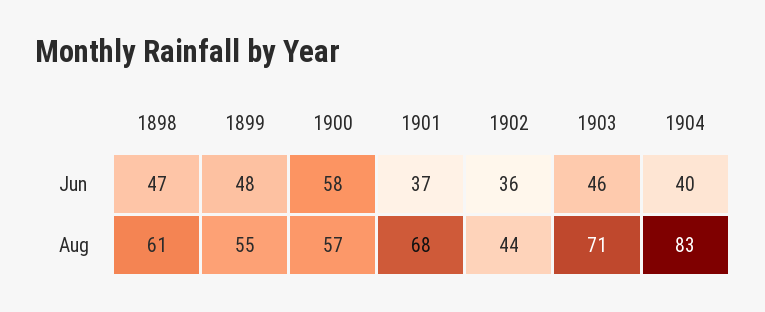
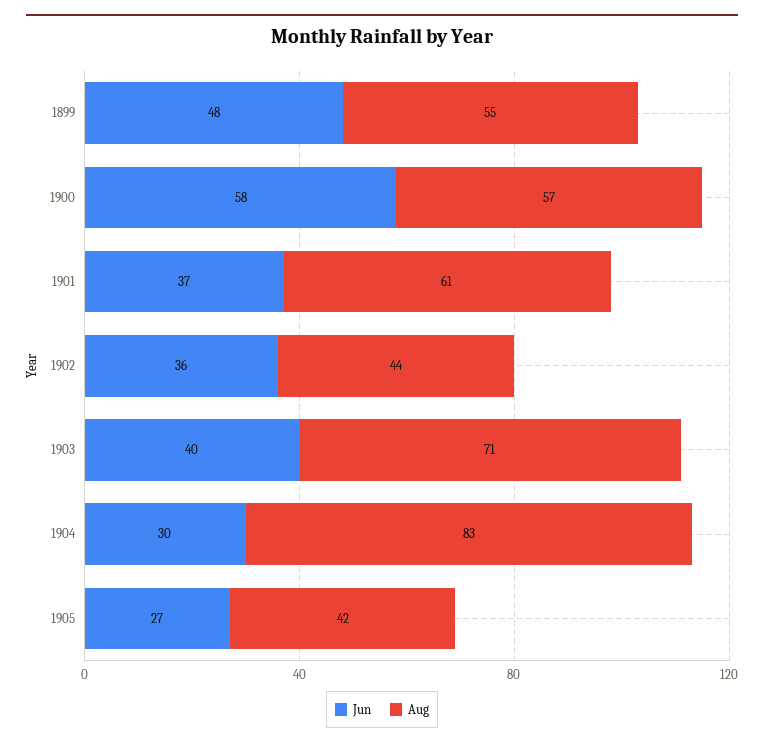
Jun, 1898: 47 -> none
Jun, 1903: 46 -> 40
Jun, 1904: 40 -> 30
Aug, 1898: 61 -> none
Aug, 1901: 68 -> 61
Jun, 1905: none -> 27
Aug, 1905: none -> 42

